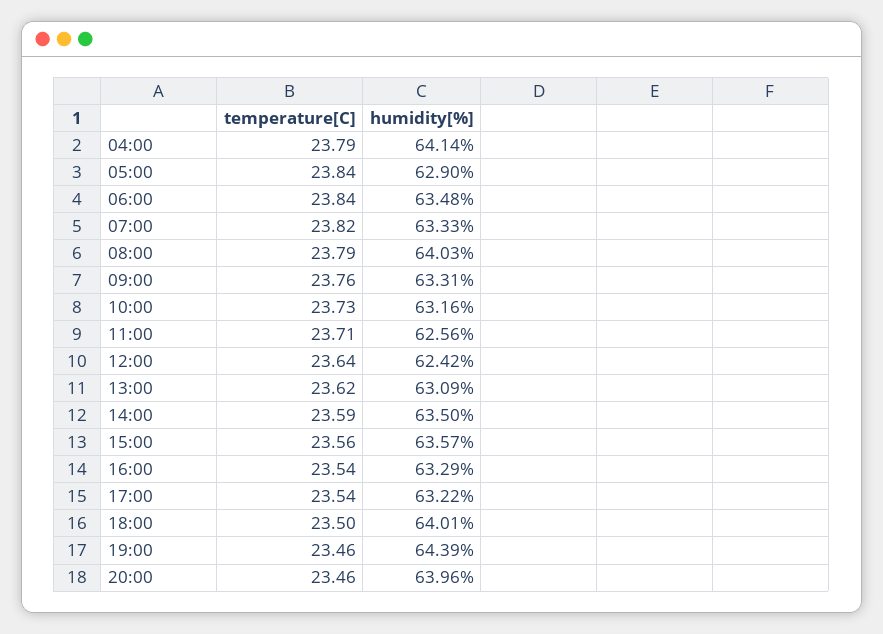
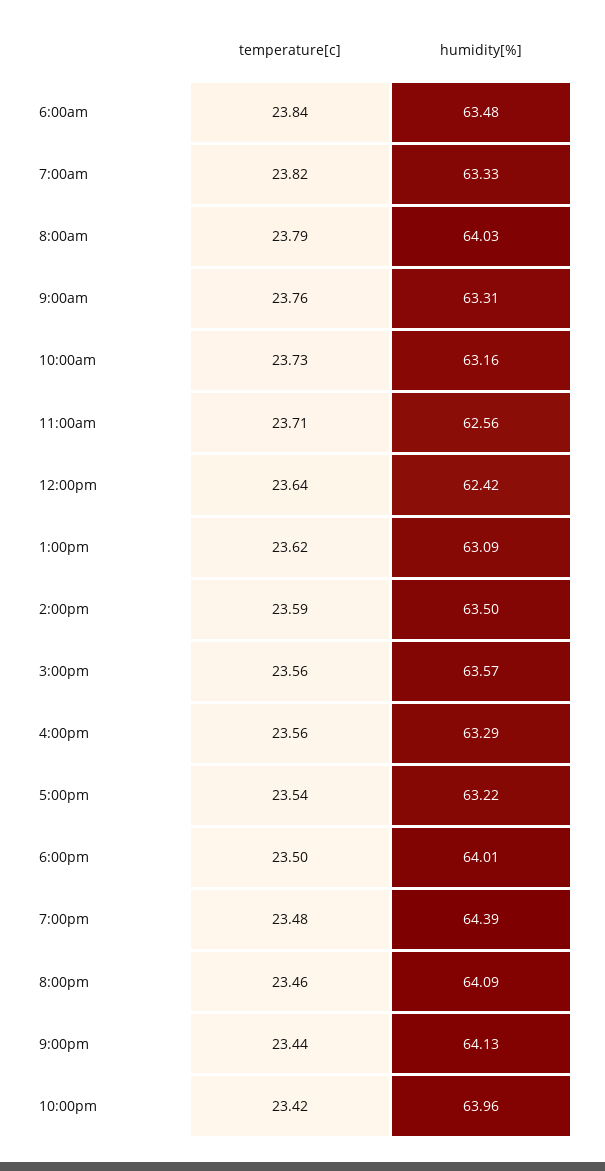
temperature[C], 04:00: 23.79 -> none
humidity[%], 04:00: 64.14 -> none
temperature[C], 05:00: 23.84 -> none
humidity[%], 05:00: 62.9 -> none
temperature[C], 16:00: 23.54 -> 23.56
temperature[C], 19:00: 23.46 -> 23.48
humidity[%], 20:00: 63.96 -> 64.09
temperature[C], 9:00pm: none -> 23.44
humidity[%], 9:00pm: none -> 64.13
temperature[C], 10:00pm: none -> 23.42
humidity[%], 10:00pm: none -> 63.96

